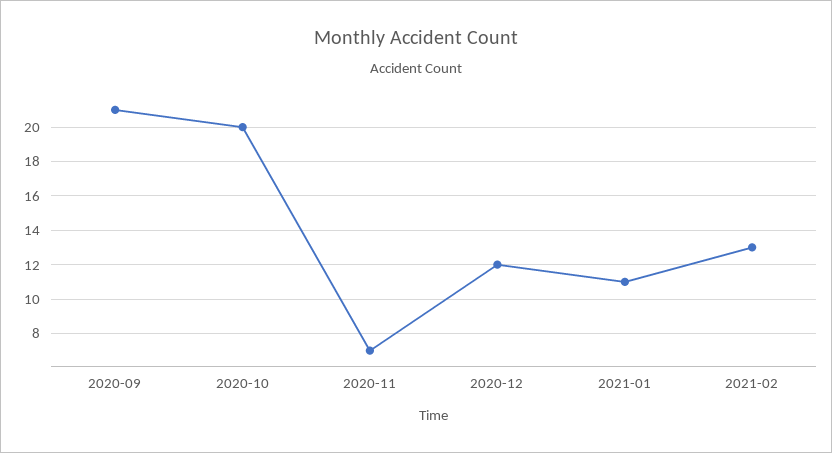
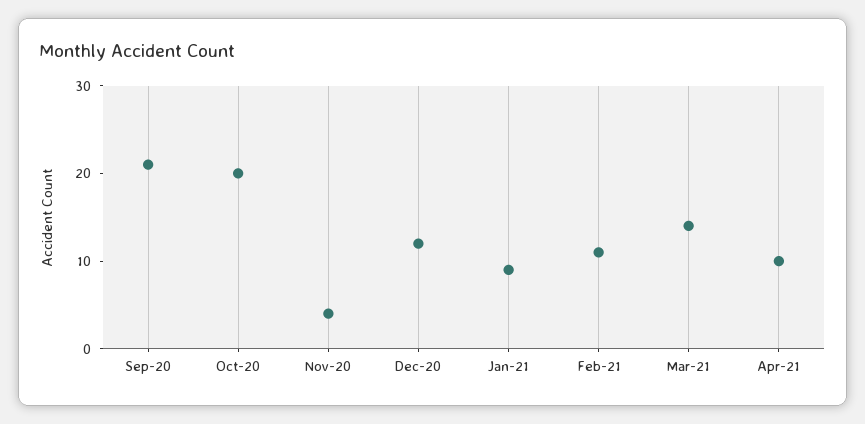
2020-11: 7 -> 4
2021-01: 11 -> 9
2021-02: 13 -> 11
Mar-21: none -> 14
Apr-21: none -> 10

